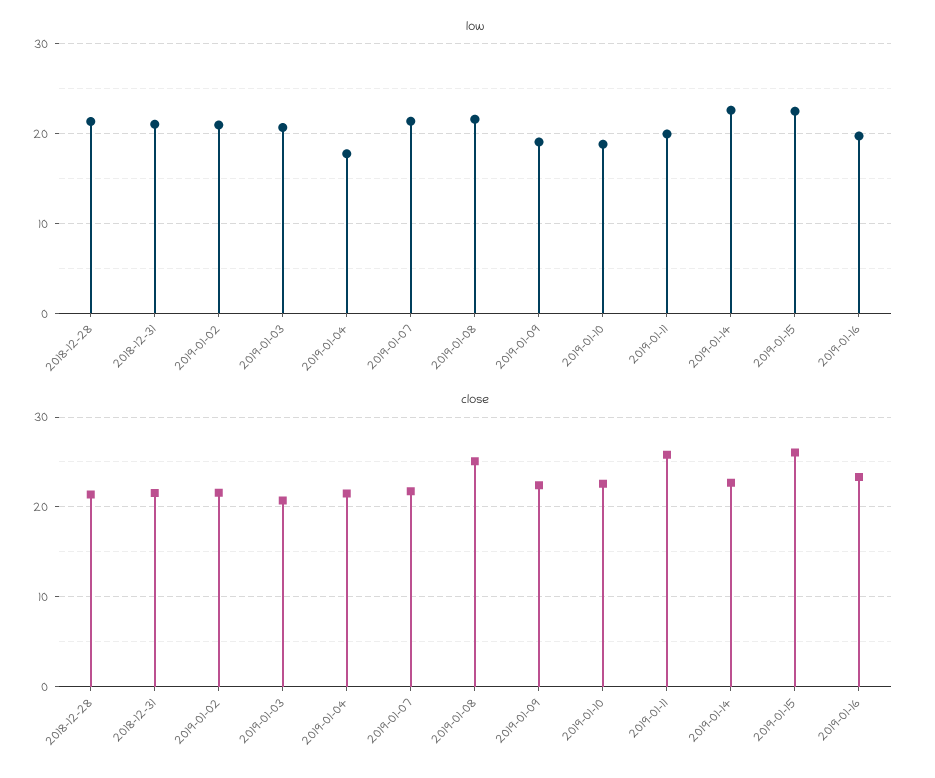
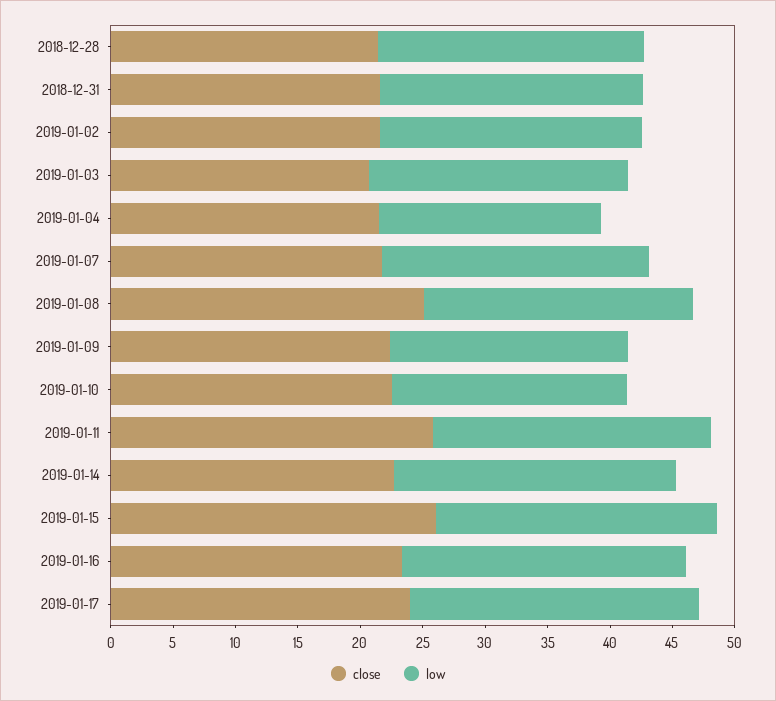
low, 2019-01-11: 20 -> 22
low, 2019-01-16: 20 -> 23
close, 2019-01-17: none -> 24
low, 2019-01-17: none -> 23

